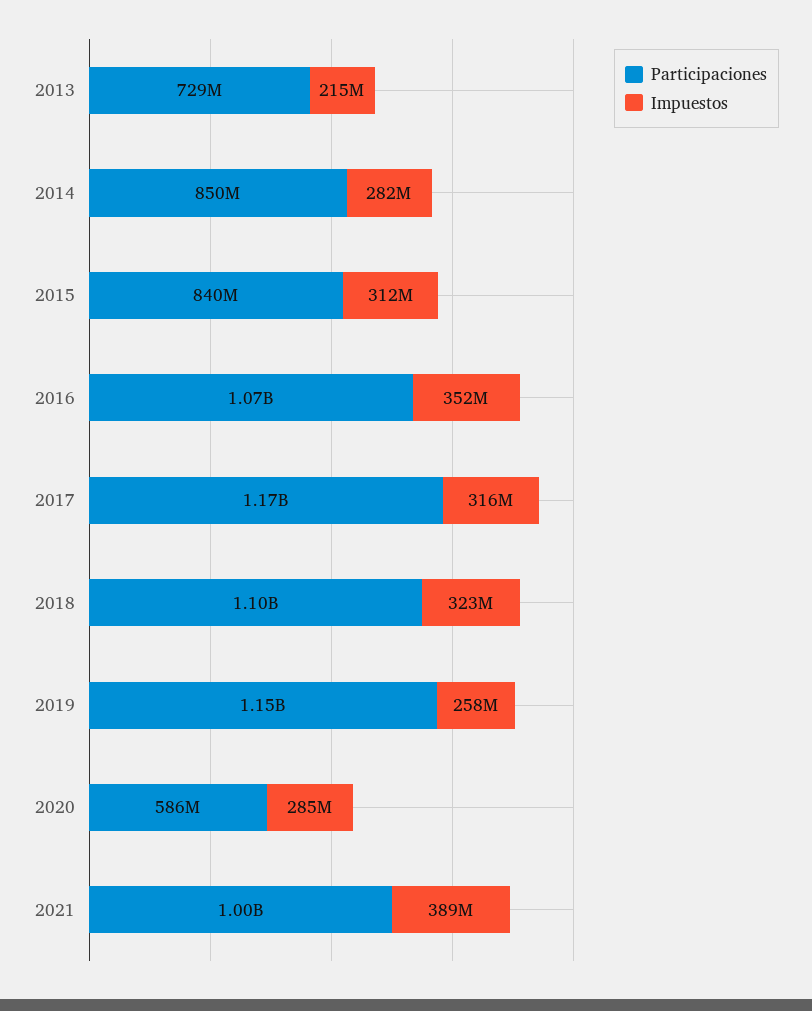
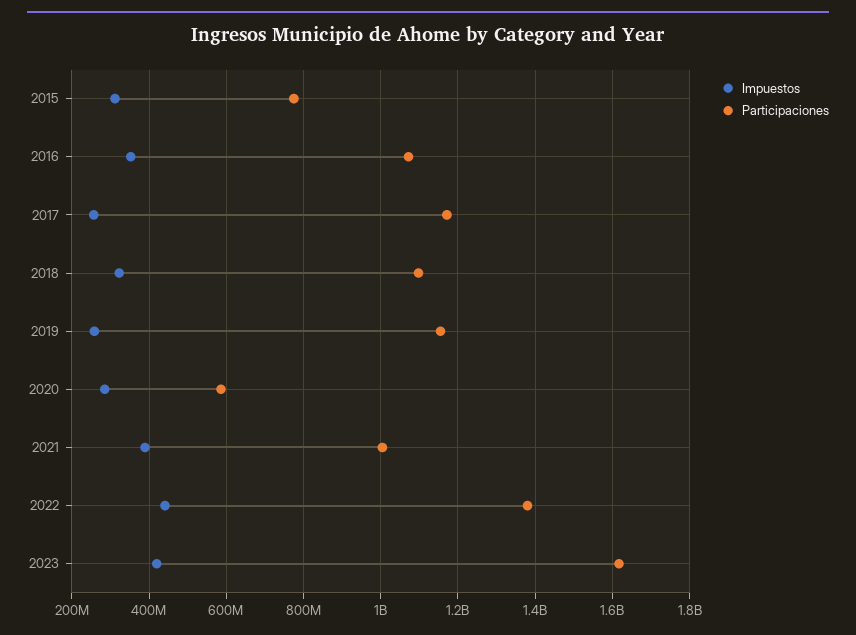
Participaciones, 2013: 729000000 -> none
Impuestos, 2013: 215000000 -> none
Participaciones, 2014: 850000000 -> none
Impuestos, 2014: 282000000 -> none
Participaciones, 2015: 840000000 -> 780000000
Impuestos, 2017: 316000000 -> 260000000
Impuestos, 2022: none -> 440000000
Participaciones, 2022: none -> 1380000000
Impuestos, 2023: none -> 420000000
Participaciones, 2023: none -> 1620000000

